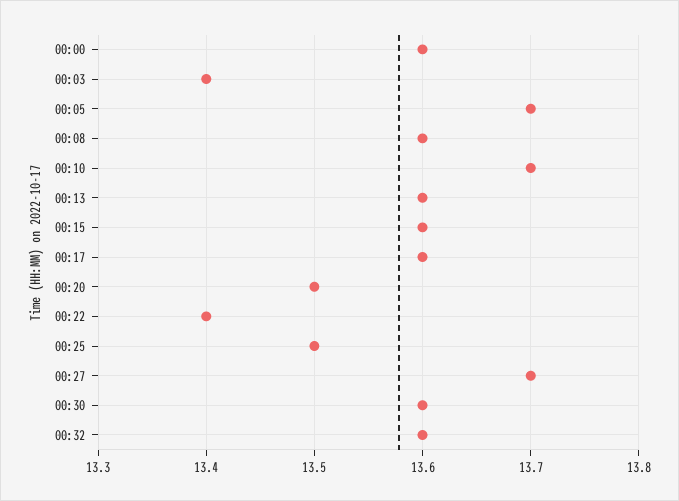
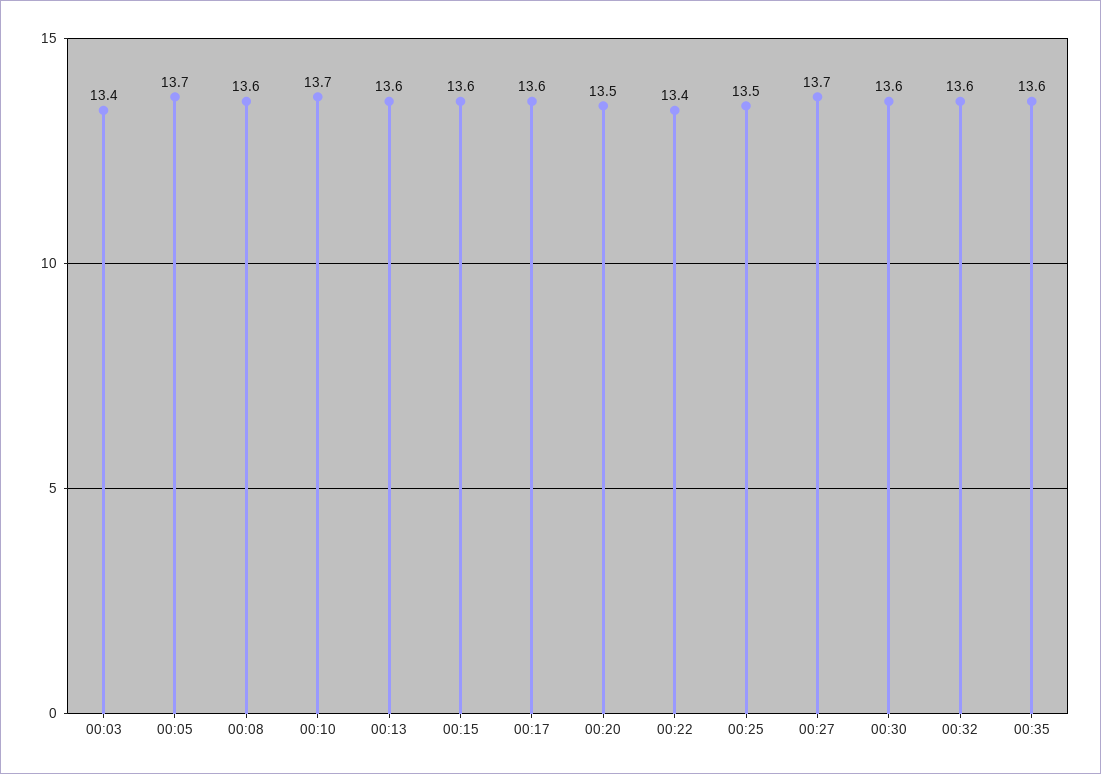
00:00: 13.6 -> none
00:35: none -> 13.6

